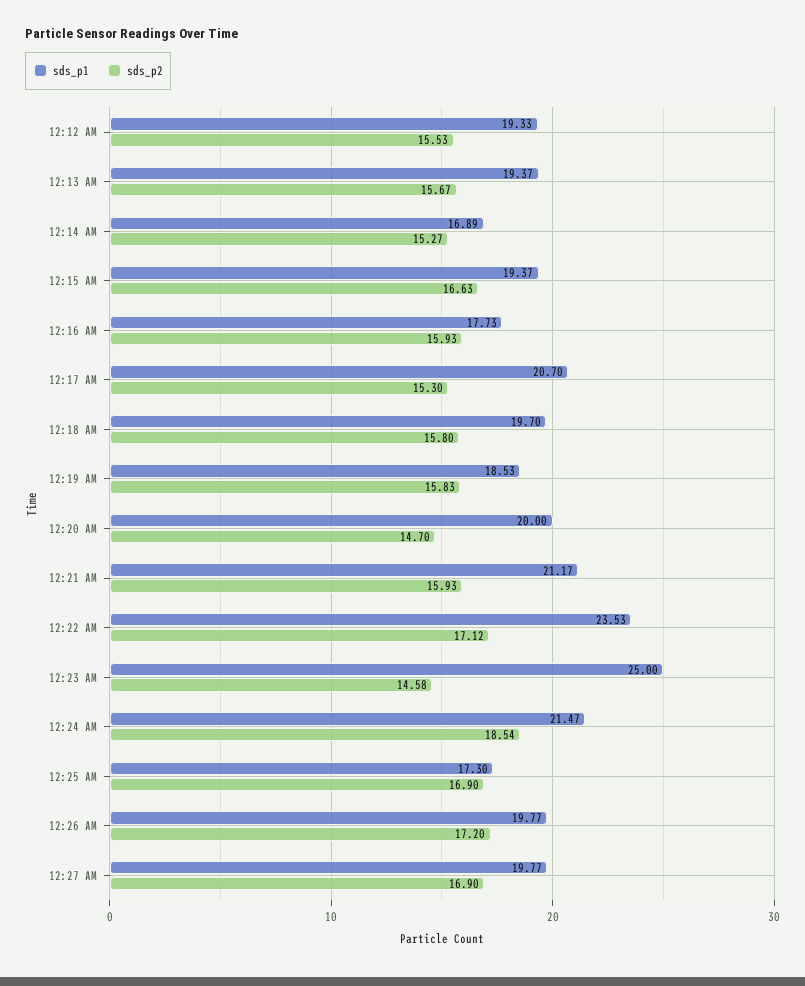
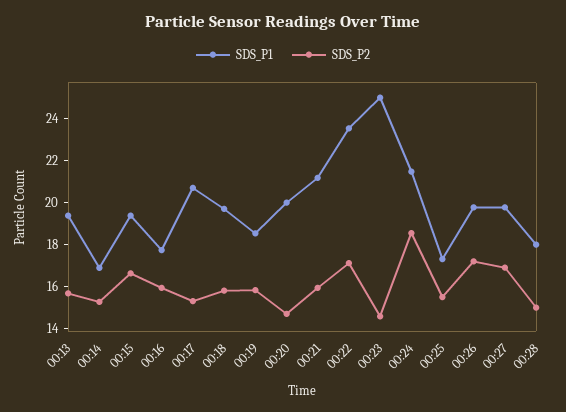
sds_p1, 12:12 AM: 19.33 -> none
sds_p2, 12:12 AM: 15.53 -> none
sds_p2, 12:25 AM: 16.9 -> 15.5
sds_p1, 00:28: none -> 18
sds_p2, 00:28: none -> 15

